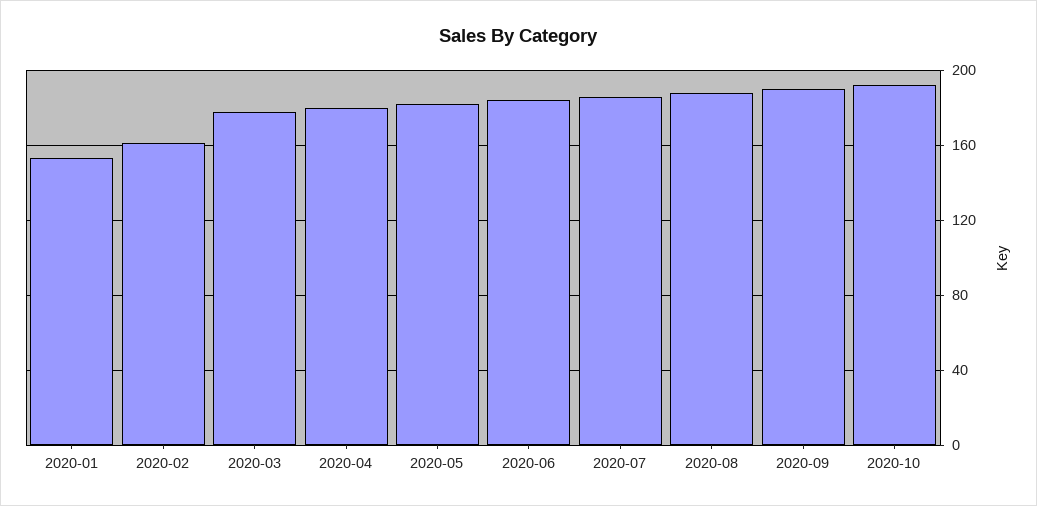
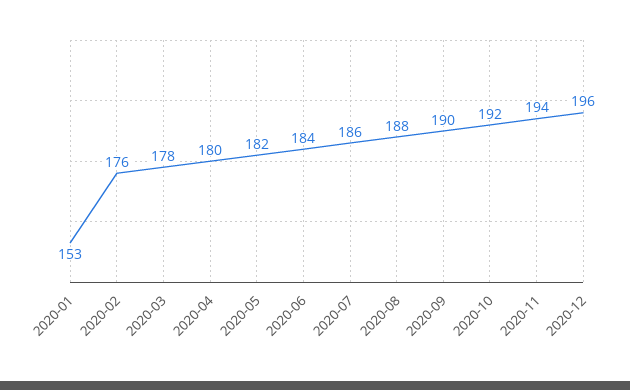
2020-02: 160 -> 176
2020-11: none -> 194
2020-12: none -> 196

